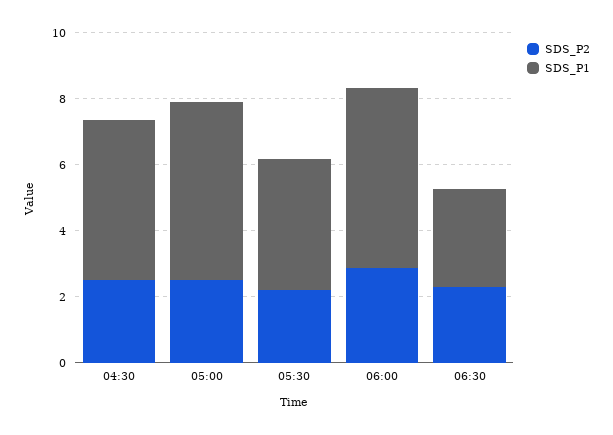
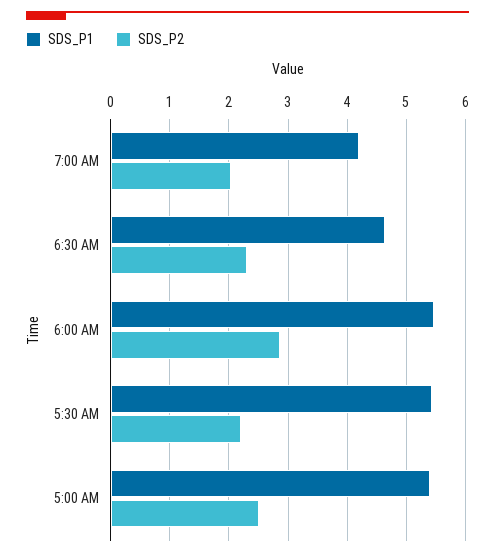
SDS_P2, 04:30: 2.5 -> none
SDS_P1, 04:30: 5 -> none
SDS_P1, 05:30: 4 -> 5.4
SDS_P1, 06:30: 3 -> 4.6
SDS_P1, 7:00 AM: none -> 4.2
SDS_P2, 7:00 AM: none -> 2

